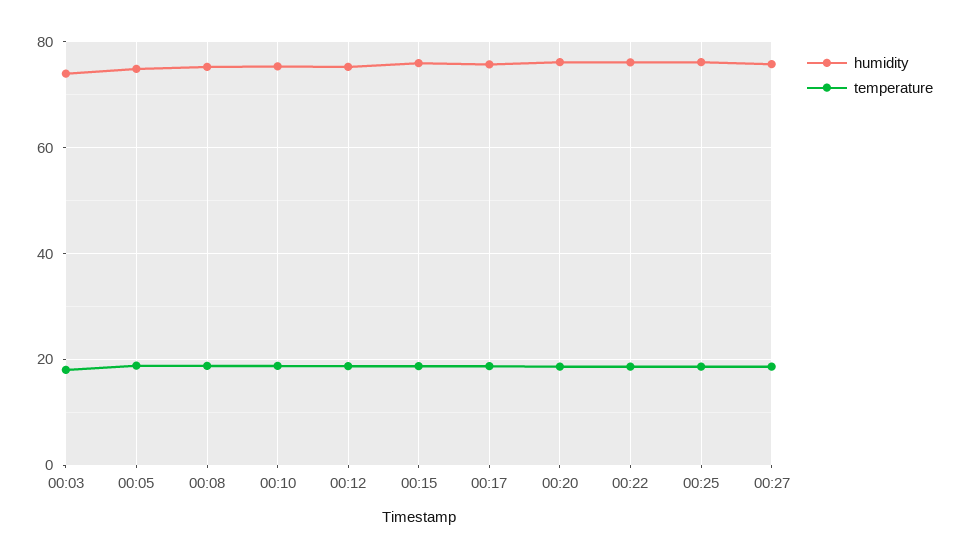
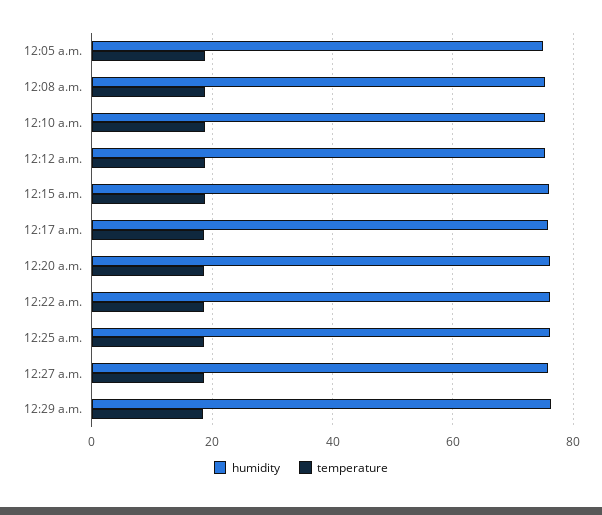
humidity, 00:03: 74 -> none
temperature, 00:03: 18 -> none
humidity, 12:29 a.m.: none -> 76
temperature, 12:29 a.m.: none -> 18

